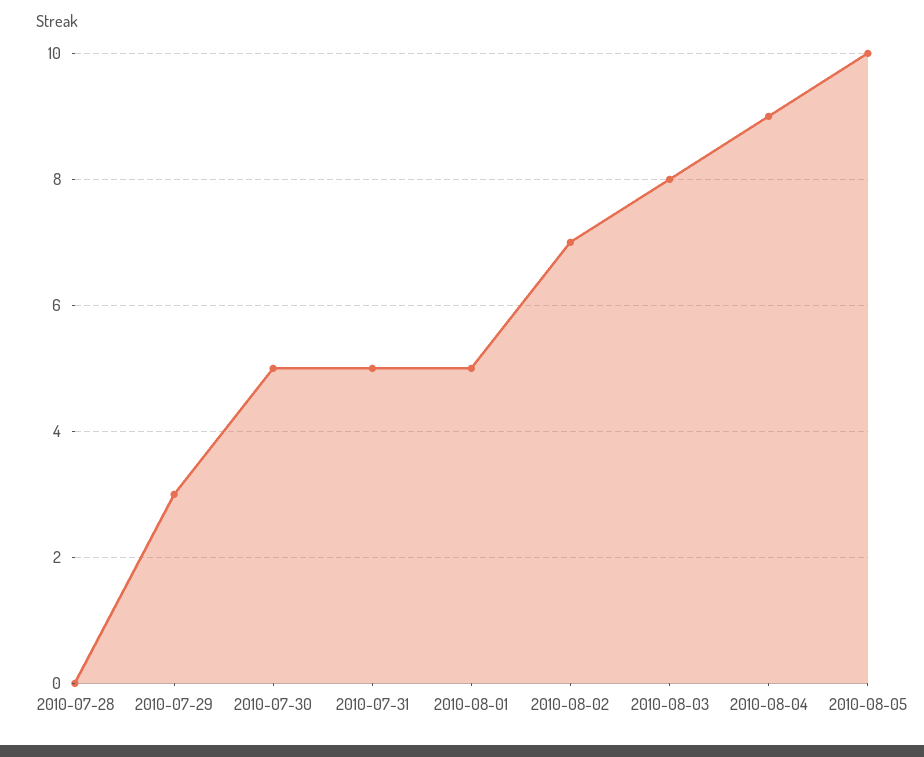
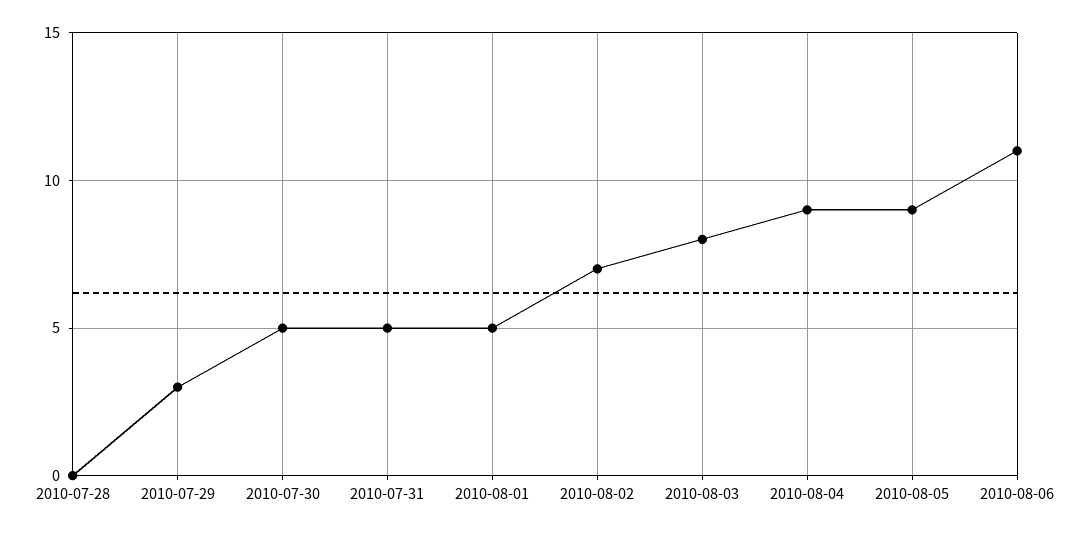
2010-08-05: 10 -> 9
2010-08-06: none -> 11

